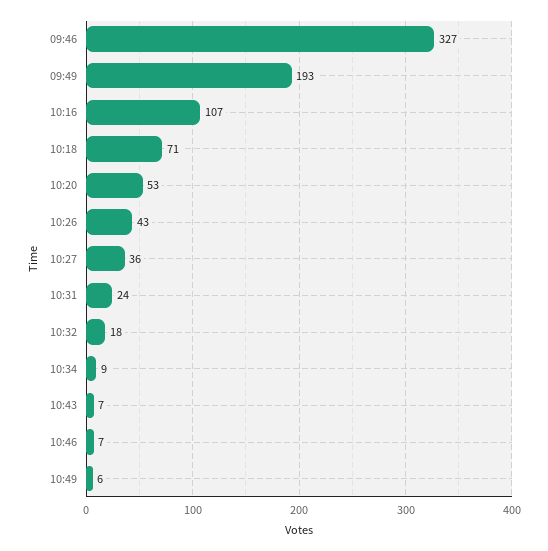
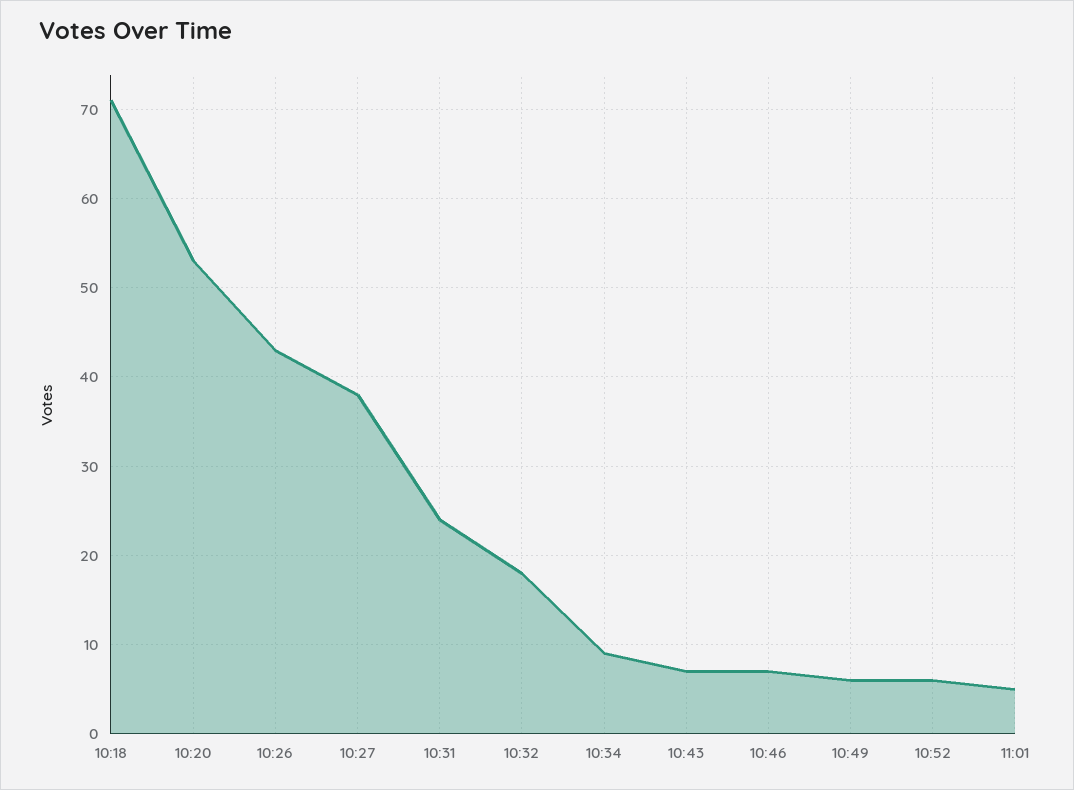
09:46: 327 -> none
09:49: 193 -> none
10:16: 107 -> none
10:27: 36 -> 38
10:52: none -> 6
11:01: none -> 5

